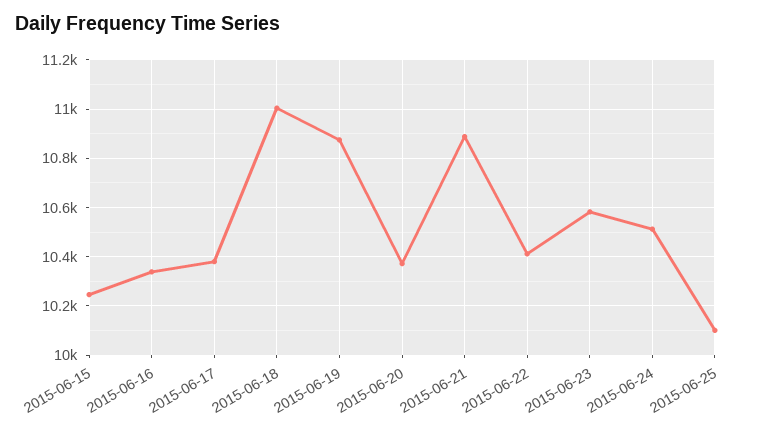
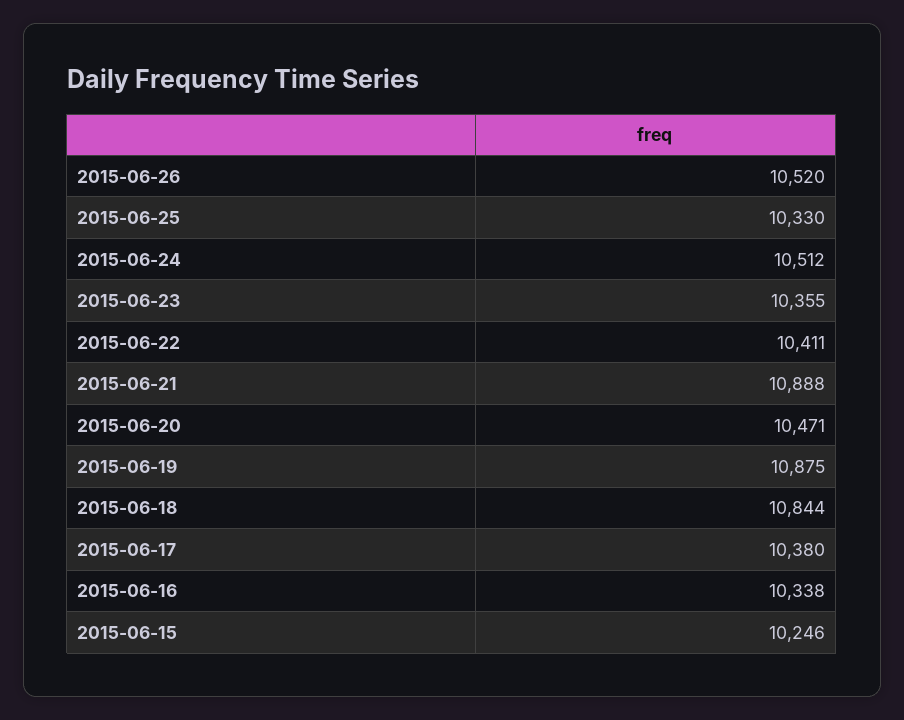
2015-06-18: 11000 -> 10844
2015-06-20: 10375 -> 10471
2015-06-23: 10575 -> 10355
2015-06-25: 10100 -> 10330
2015-06-26: none -> 10520

